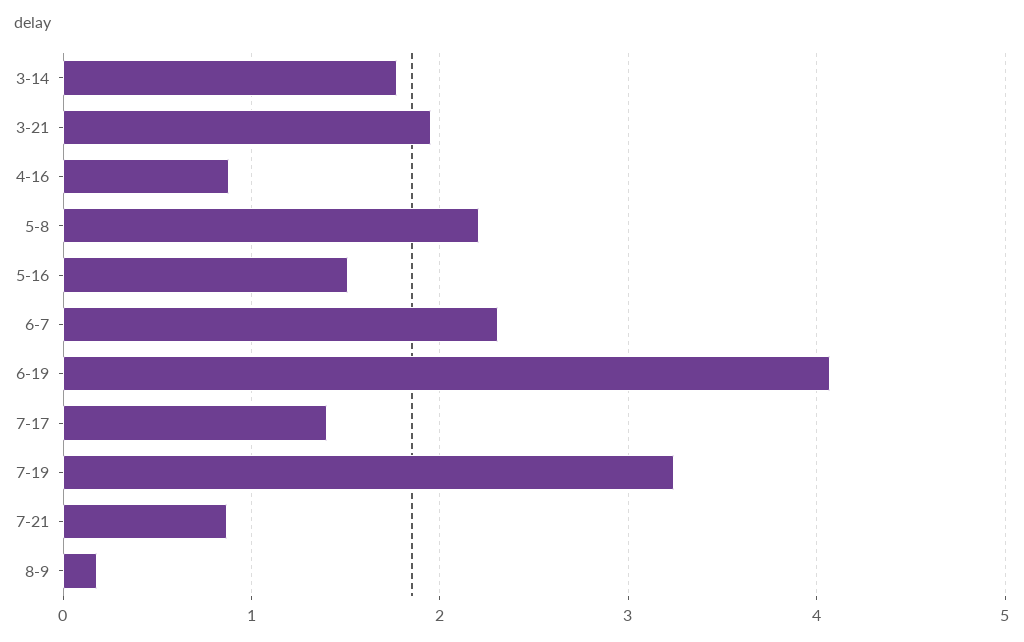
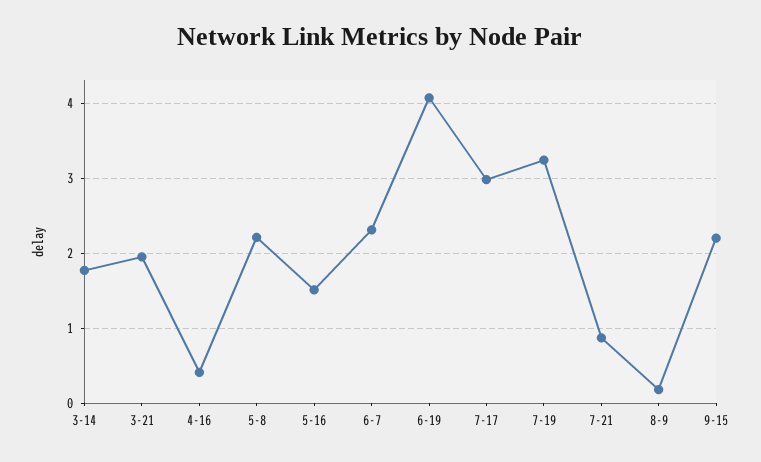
4-16: 0.9 -> 0.4
7-17: 1.4 -> 3
9-15: none -> 2.2

